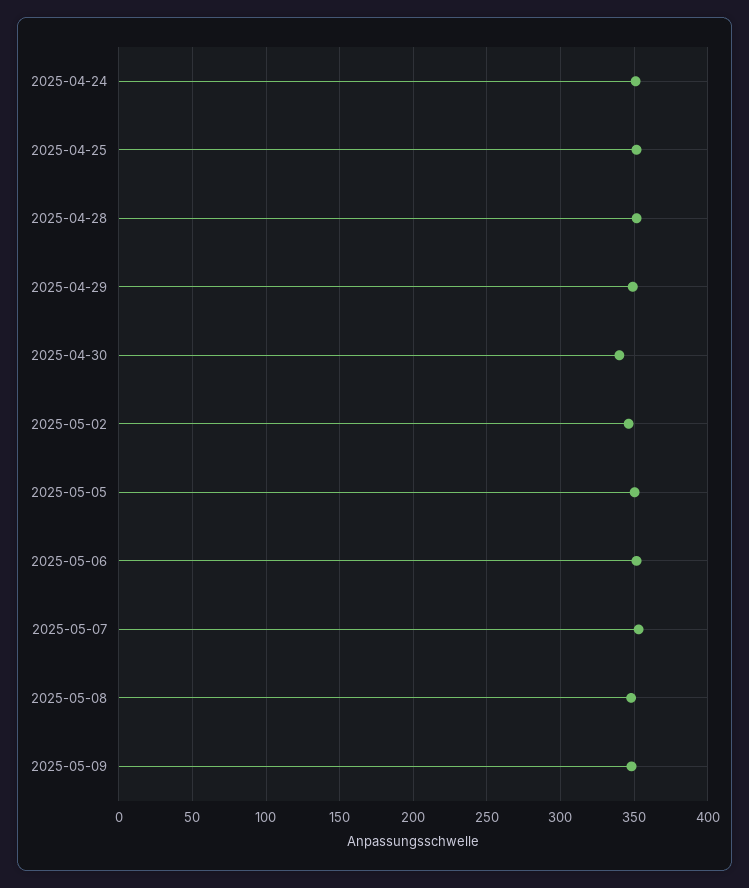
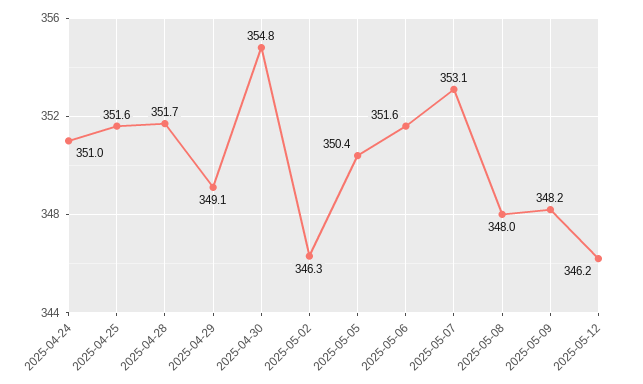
2025-04-30: 340 -> 354.8
2025-05-12: none -> 346.2

